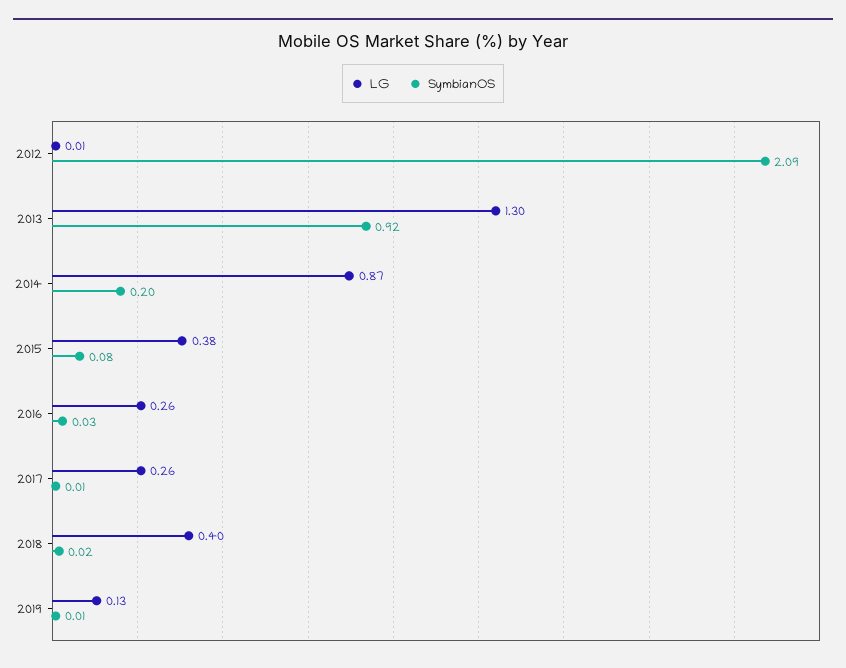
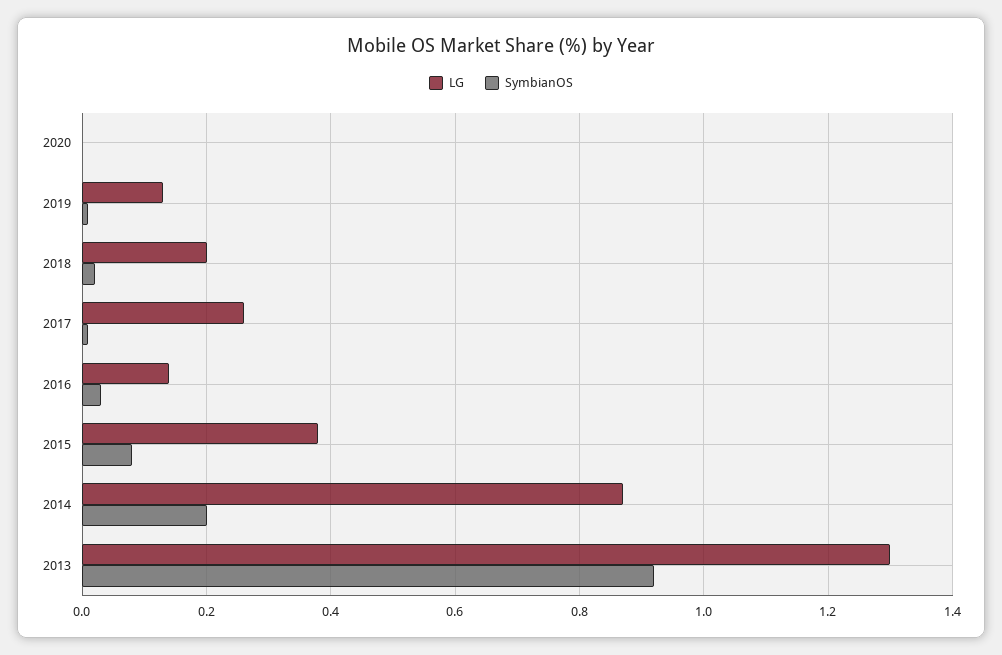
LG, 2012: 0.01 -> none
SymbianOS, 2012: 2.09 -> none
LG, 2016: 0.26 -> 0.15
LG, 2018: 0.4 -> 0.2
LG, 2020: none -> 0
SymbianOS, 2020: none -> 0

